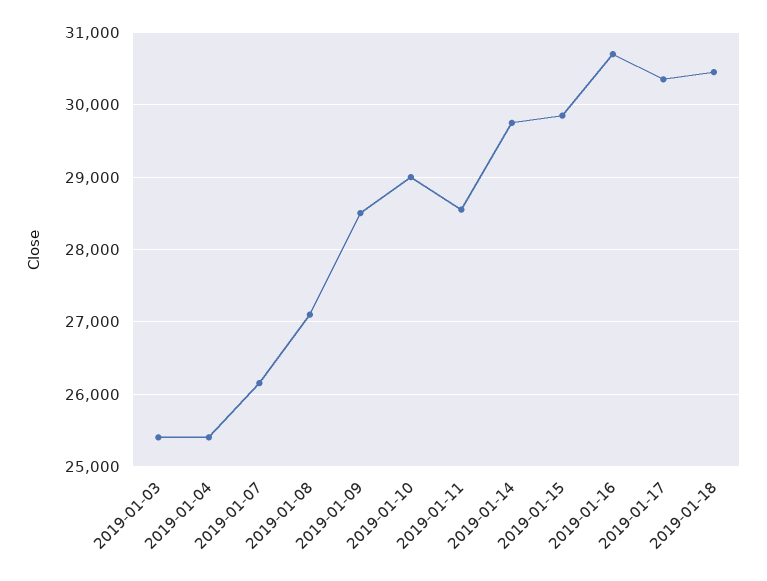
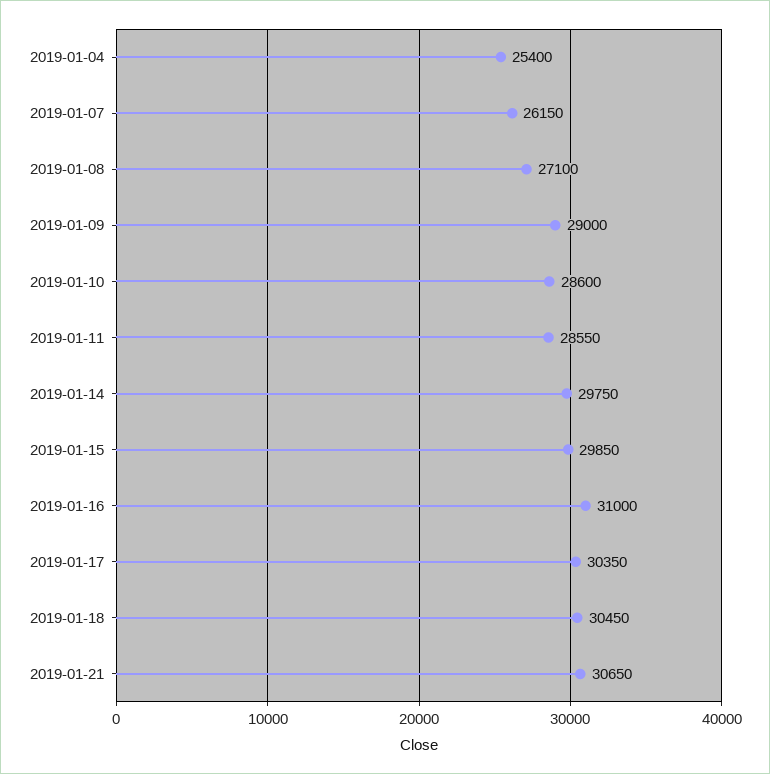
2019-01-03: 25400 -> none
2019-01-09: 28500 -> 29000
2019-01-10: 29000 -> 28600
2019-01-16: 30700 -> 31000
2019-01-21: none -> 30650

